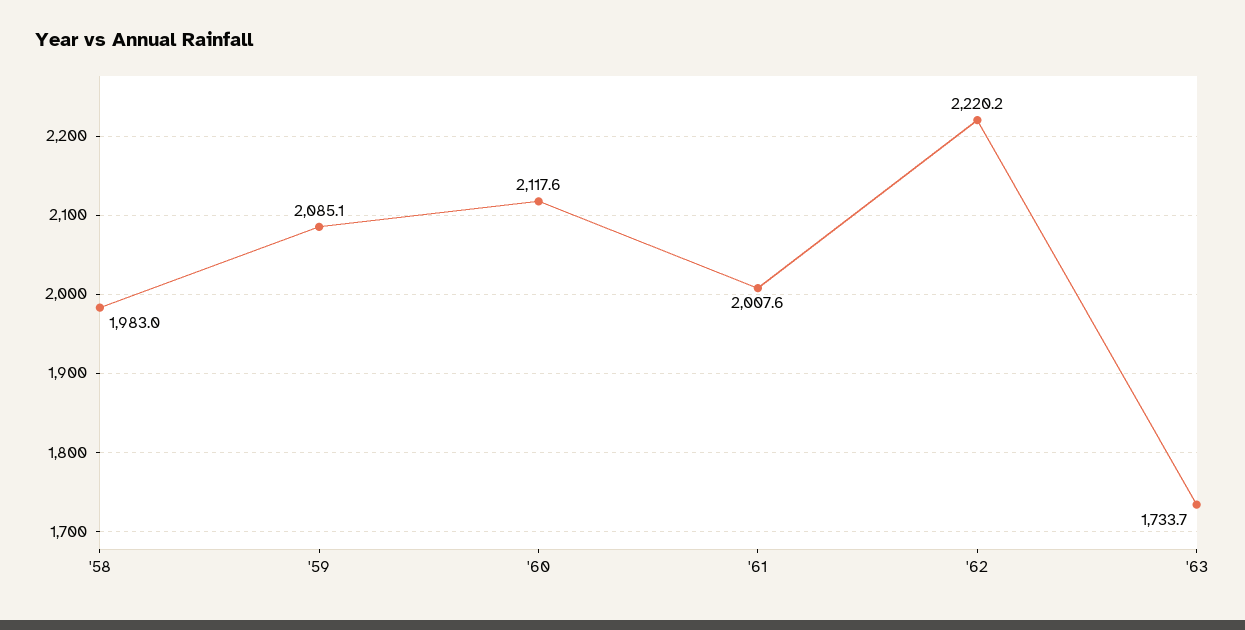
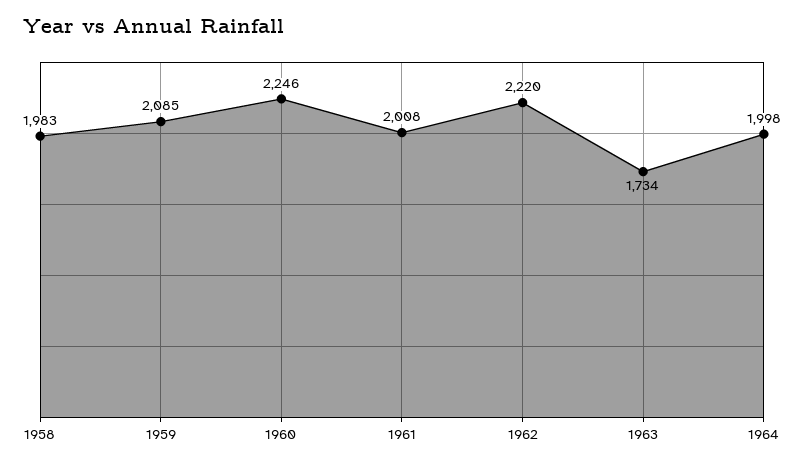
'60: 2117.6 -> 2246
1964: none -> 1998

